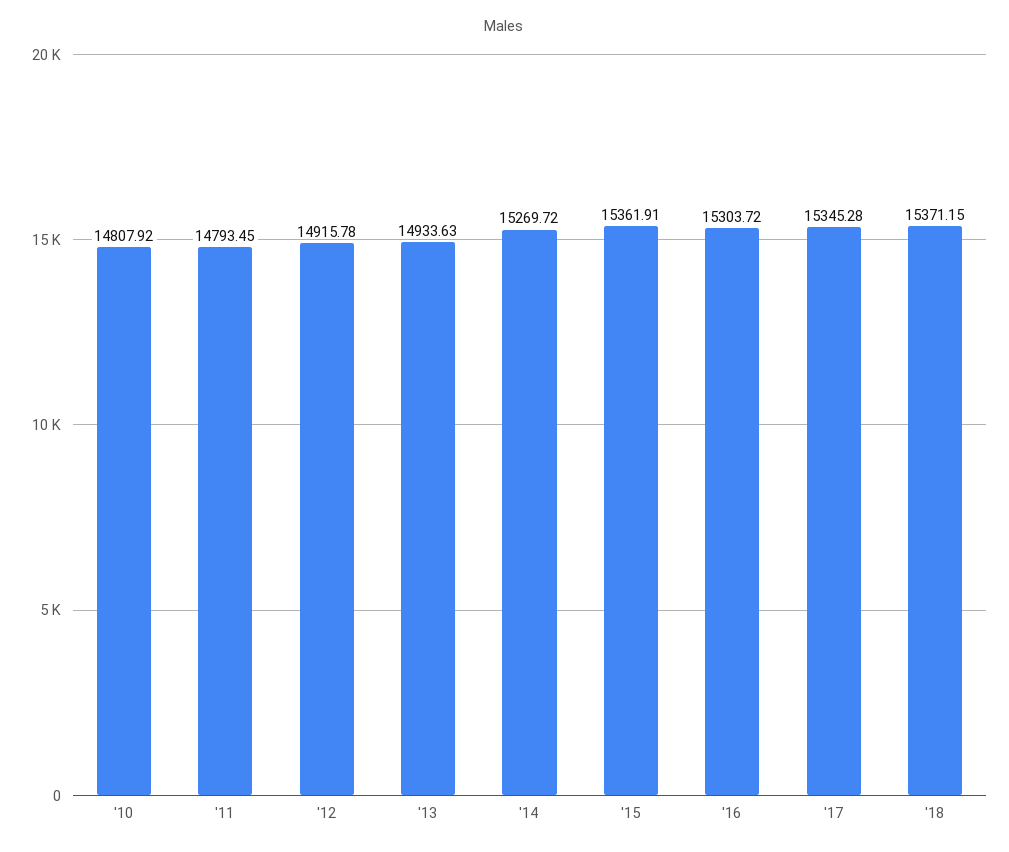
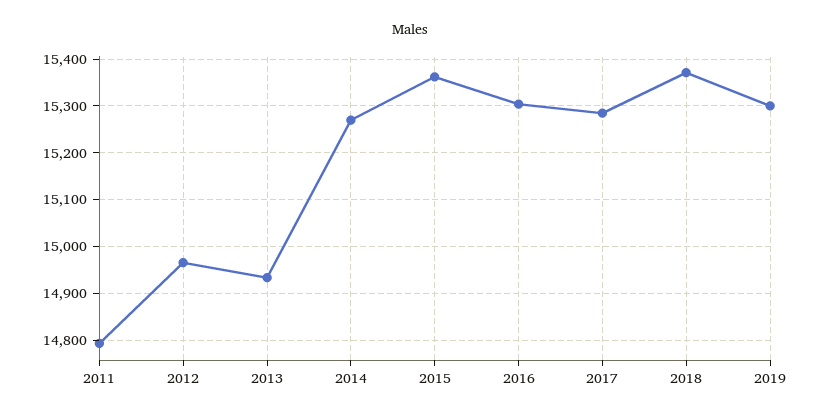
'10: 14807.92 -> none
'12: 14915.78 -> 14960
'17: 15345.28 -> 15280
2019: none -> 15300

